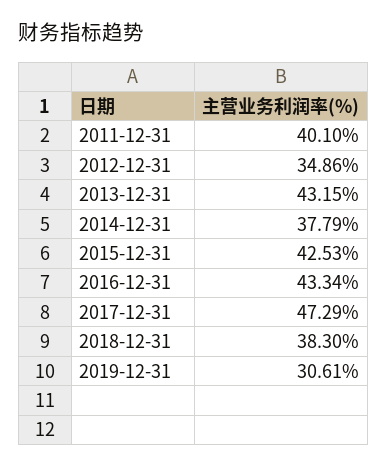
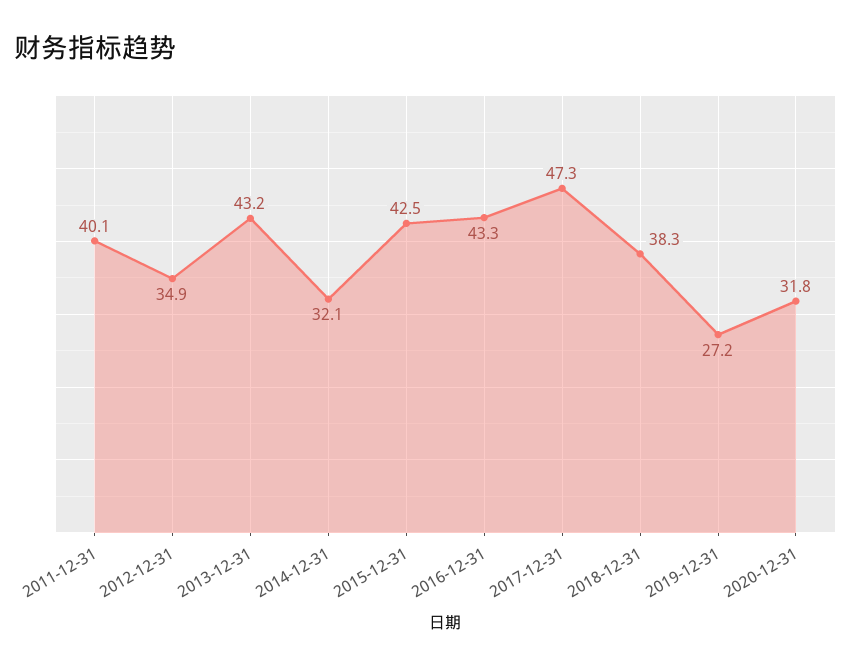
2014-12-31: 37.79 -> 32.1
2019-12-31: 30.61 -> 27.2
2020-12-31: none -> 31.8

